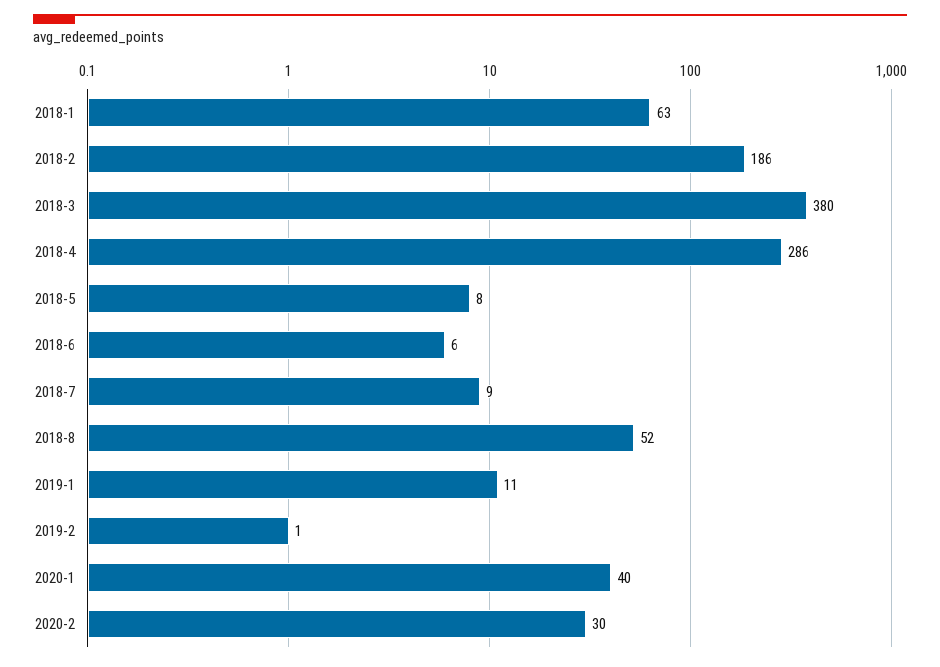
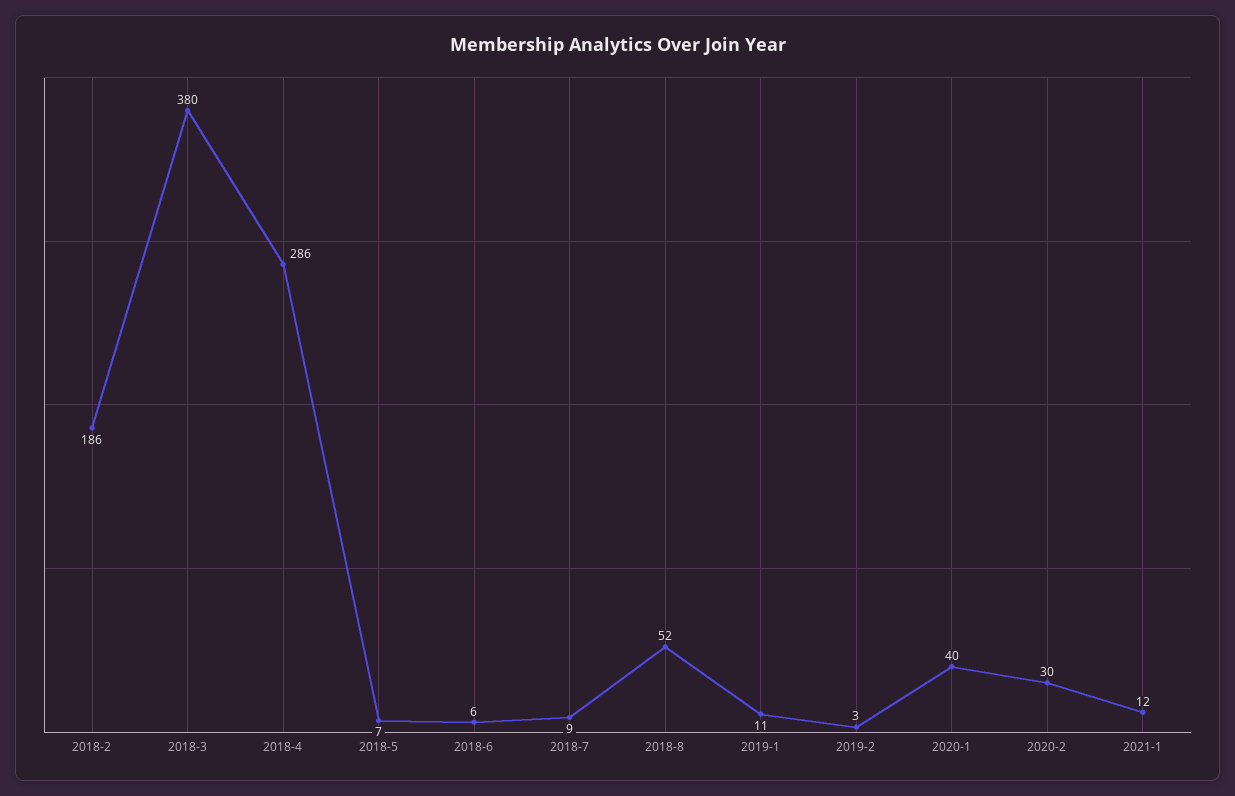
2018-1: 63 -> none
2018-5: 8 -> 7
2019-2: 1 -> 3
2021-1: none -> 12

